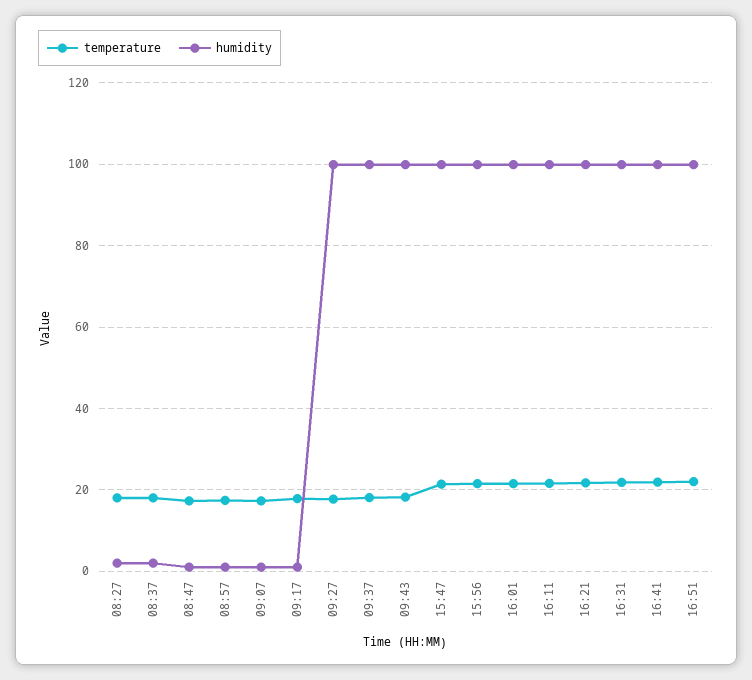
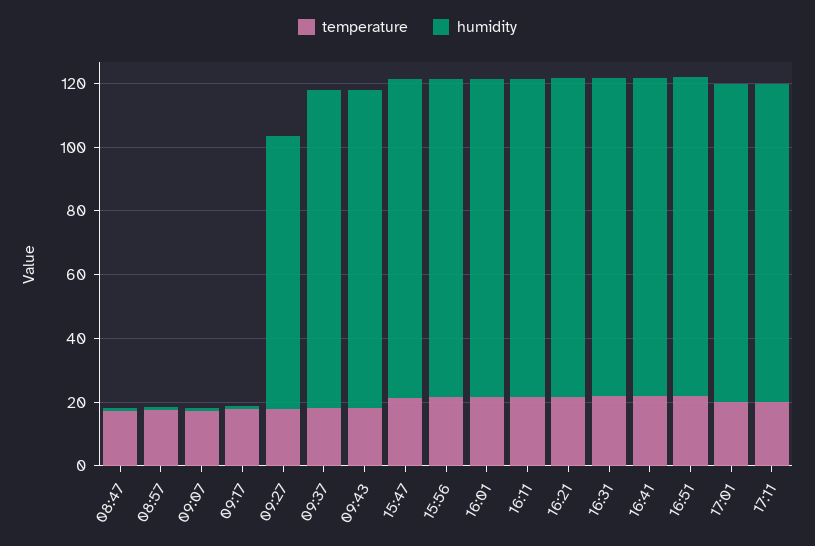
temperature, 08:27: 18 -> none
humidity, 08:27: 2 -> none
temperature, 08:37: 18 -> none
humidity, 08:37: 2 -> none
humidity, 09:27: 100 -> 85
temperature, 17:01: none -> 20
humidity, 17:01: none -> 100
temperature, 17:11: none -> 20
humidity, 17:11: none -> 100

